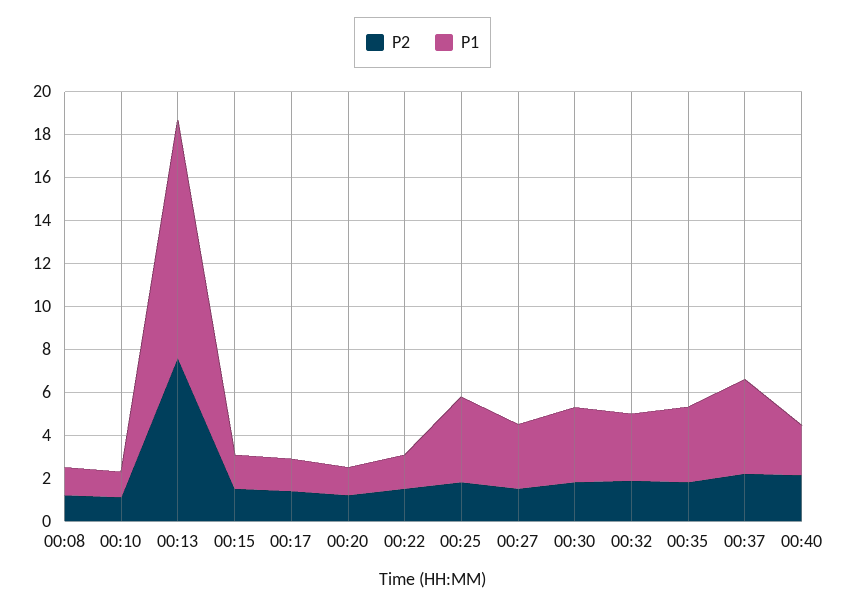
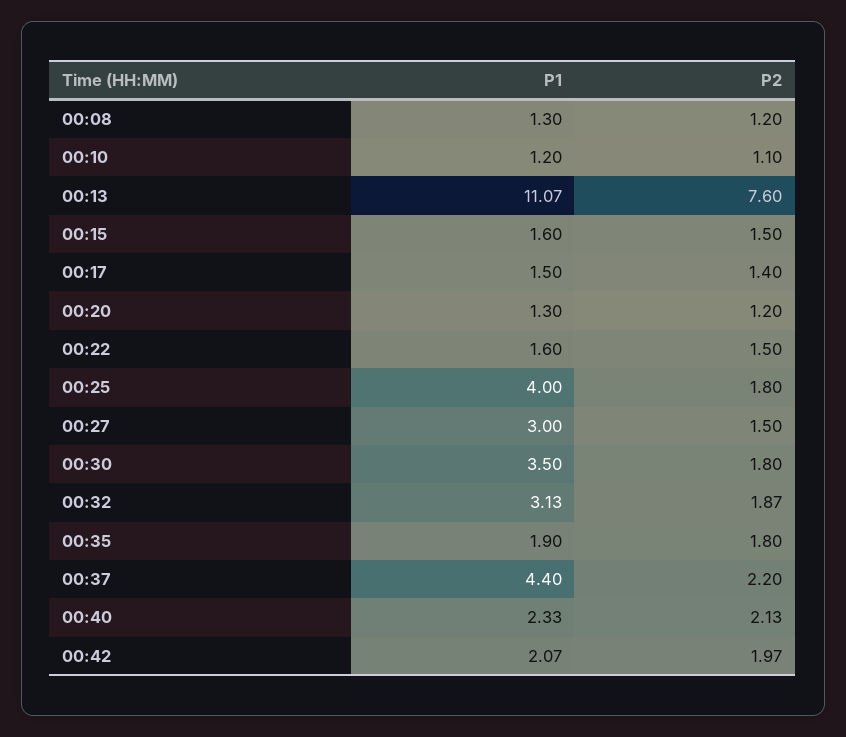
P1, 00:35: 3.5 -> 1.9
P1, 00:42: none -> 2.07
P2, 00:42: none -> 1.97

